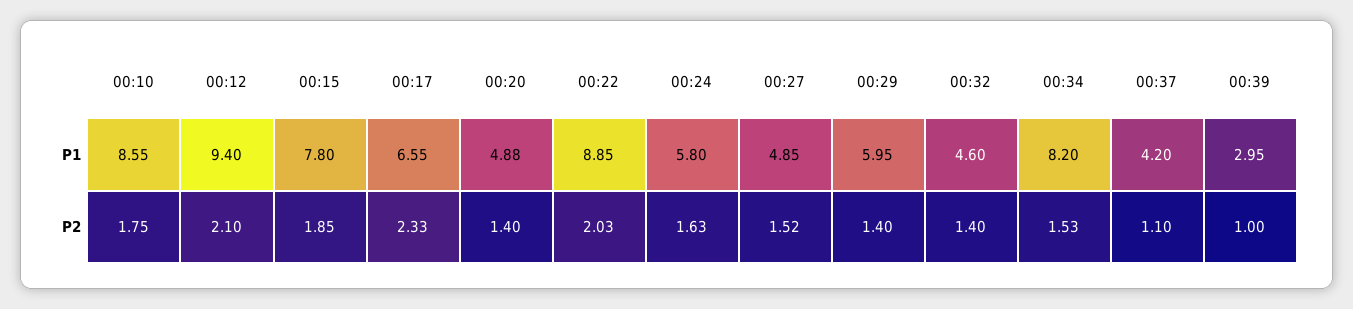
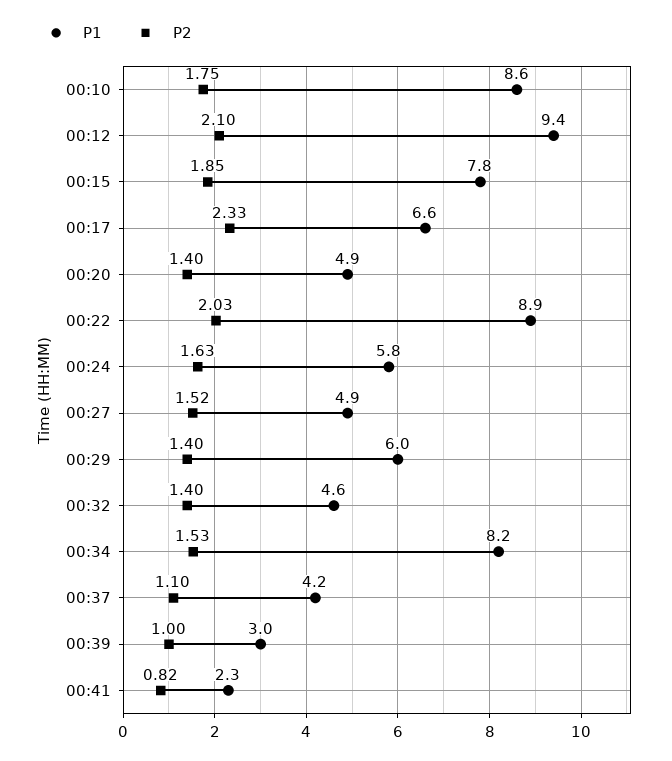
P1, 00:41: none -> 2.3
P2, 00:41: none -> 0.82

